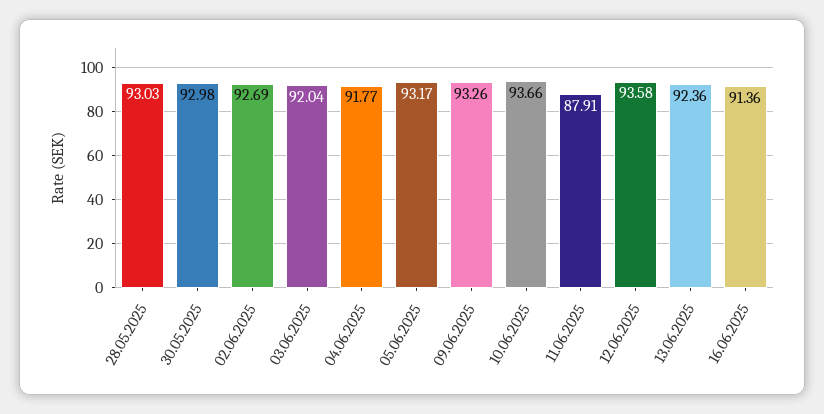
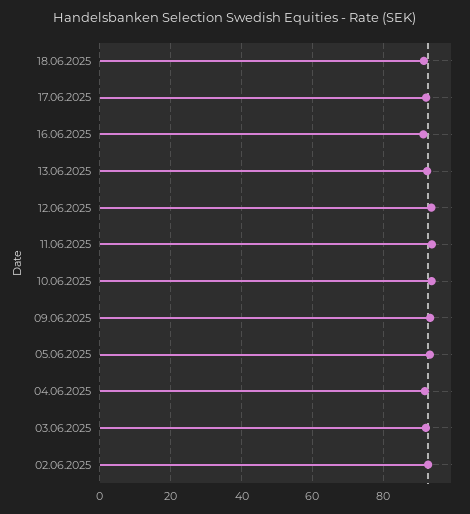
28.05.2025: 93.03 -> none
30.05.2025: 92.98 -> none
11.06.2025: 87.91 -> 94
18.06.2025: none -> 92
17.06.2025: none -> 92

